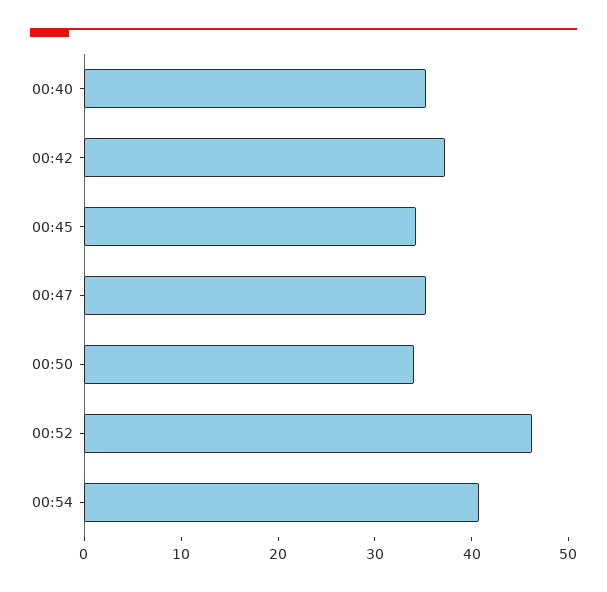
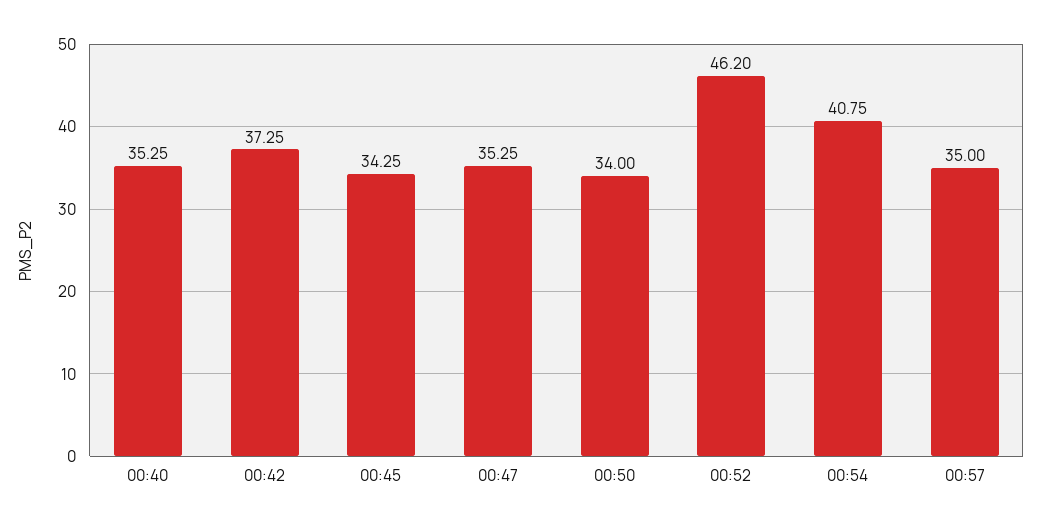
00:57: none -> 35

